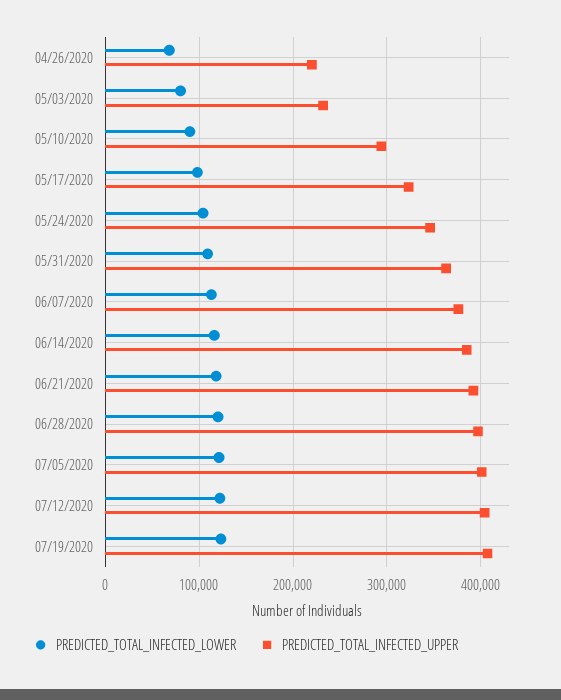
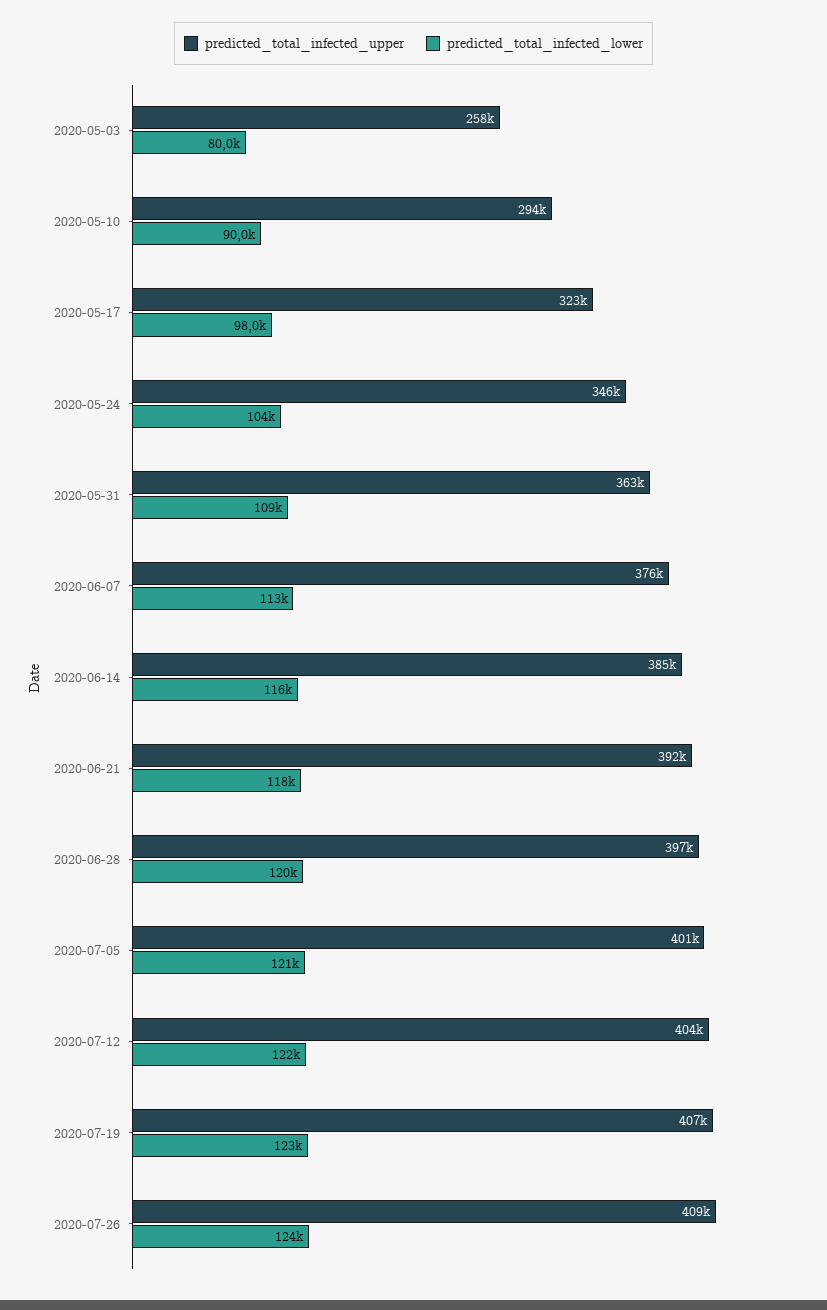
PREDICTED_TOTAL_INFECTED_LOWER, 04/26/2020: 70000 -> none
PREDICTED_TOTAL_INFECTED_UPPER, 04/26/2020: 220000 -> none
PREDICTED_TOTAL_INFECTED_UPPER, 05/03/2020: 230000 -> 258000
PREDICTED_TOTAL_INFECTED_UPPER, 2020-07-26: none -> 409000
PREDICTED_TOTAL_INFECTED_LOWER, 2020-07-26: none -> 124000

